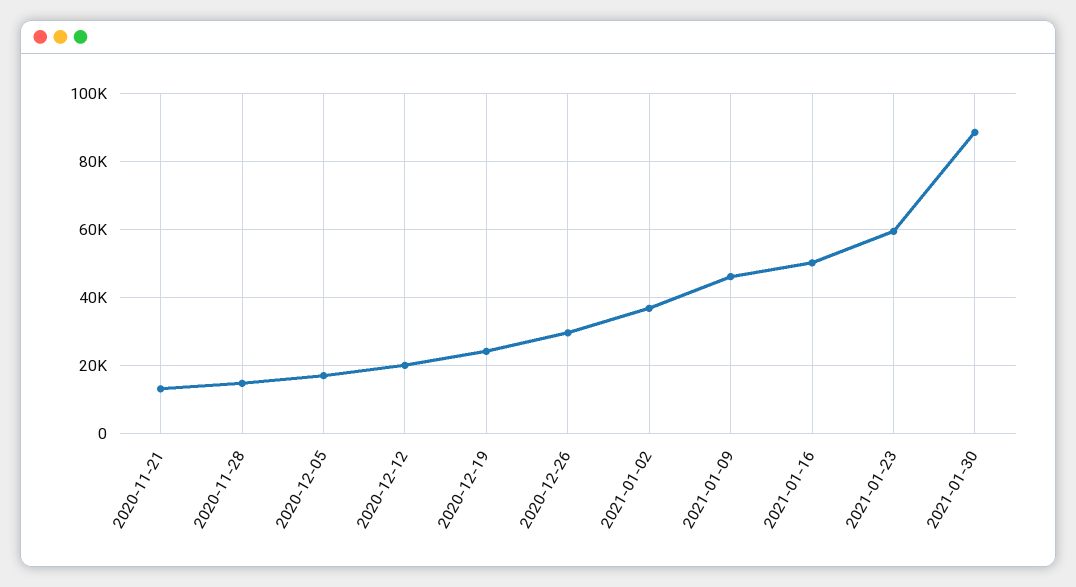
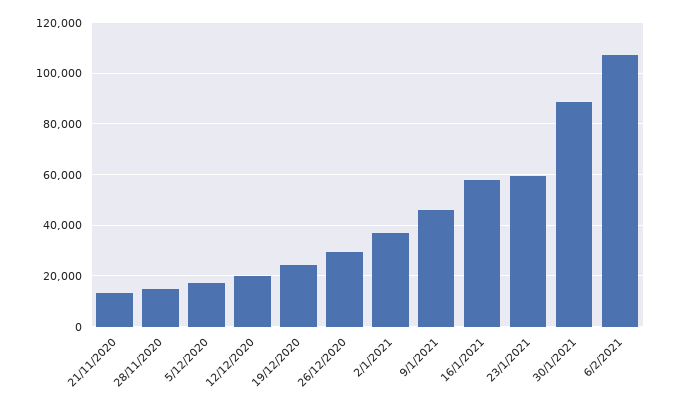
2021-01-16: 50000 -> 57500
6/2/2021: none -> 107500

